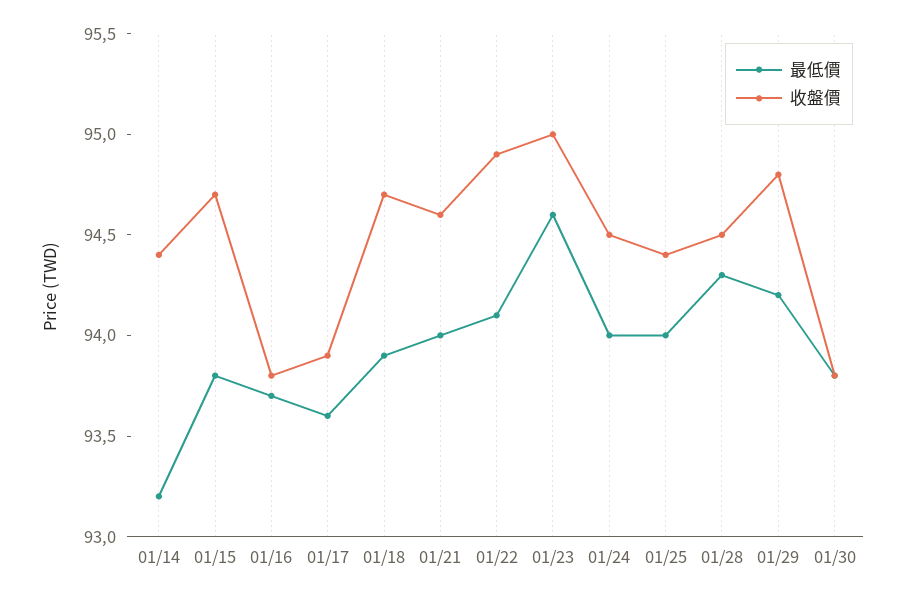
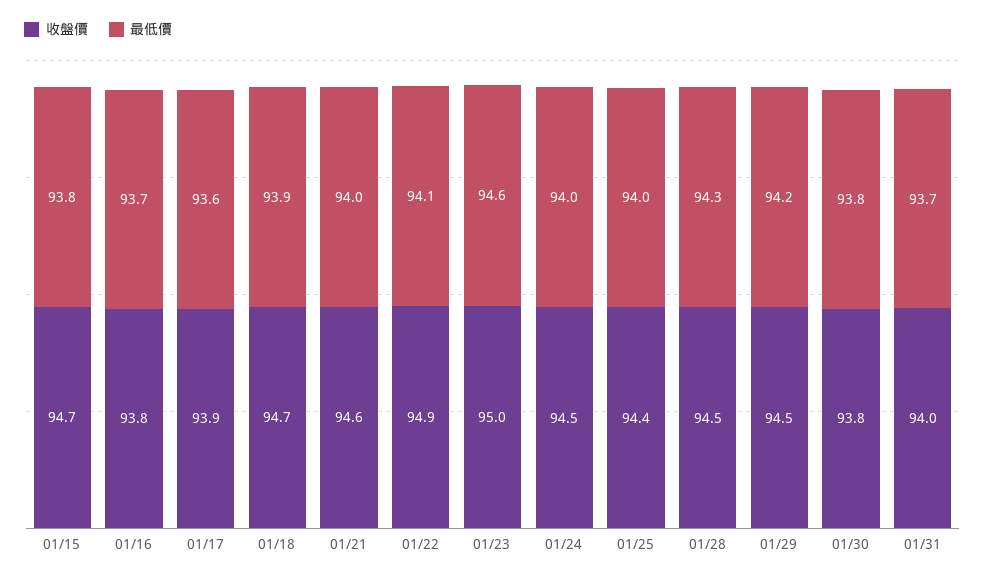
最低價, 01/14: 93.2 -> none
收盤價, 01/14: 94.4 -> none
收盤價, 01/29: 94.8 -> 94.5
收盤價, 01/31: none -> 94
最低價, 01/31: none -> 93.7

